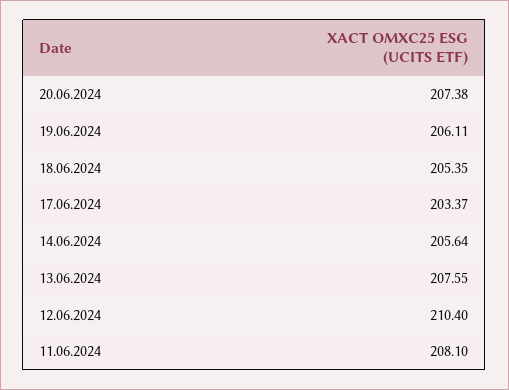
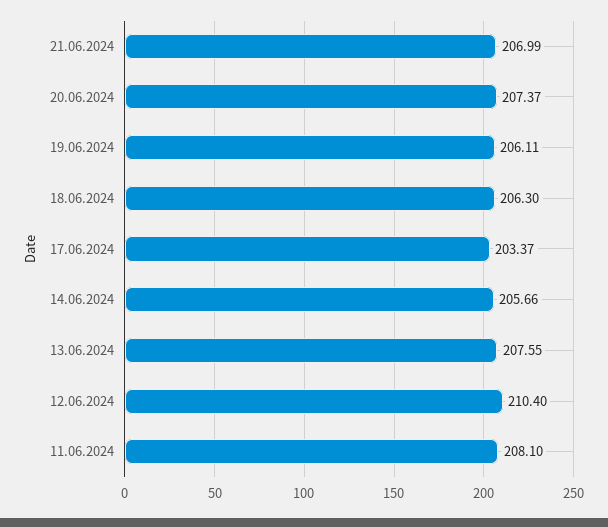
20.06.2024: 207.38 -> 207.37
18.06.2024: 205.35 -> 206.3
14.06.2024: 205.64 -> 205.66
21.06.2024: none -> 206.99

